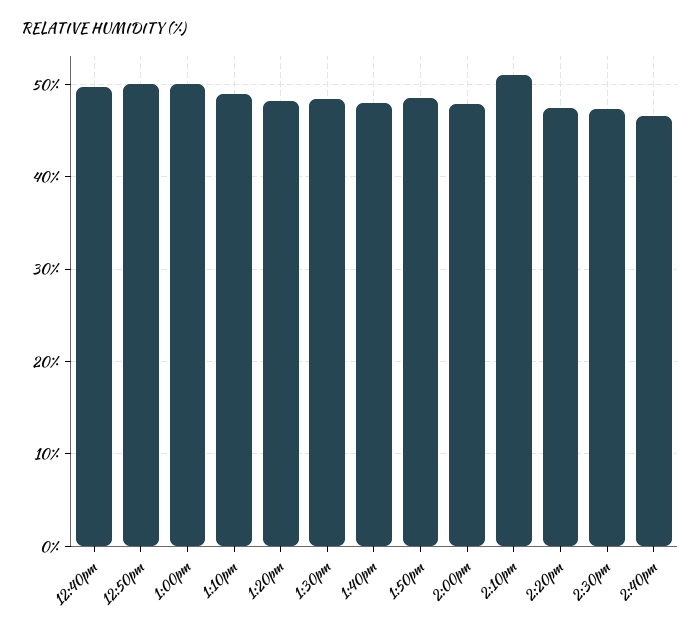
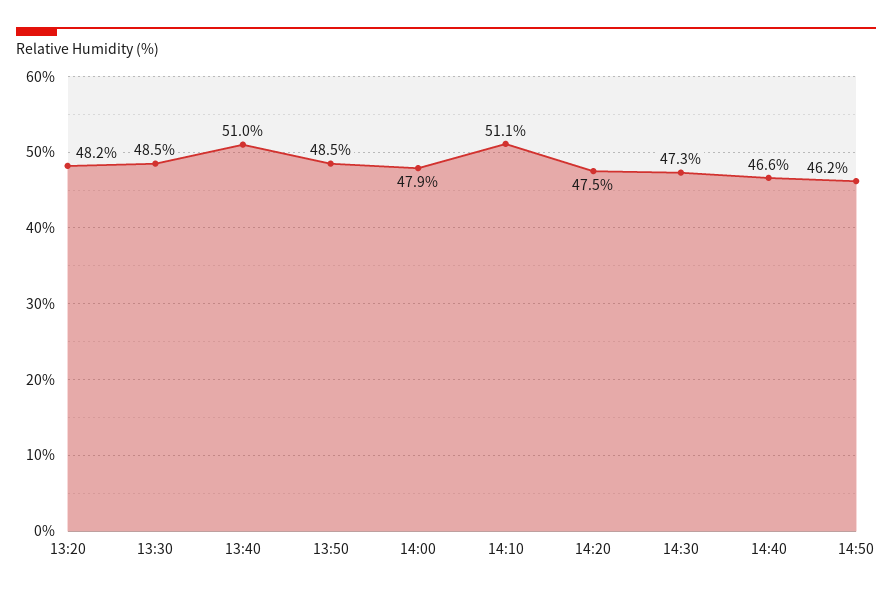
12:40pm: 50 -> none
12:50pm: 50 -> none
1:00pm: 50 -> none
1:10pm: 49 -> none
1:40pm: 48 -> 51
14:50: none -> 46.2

